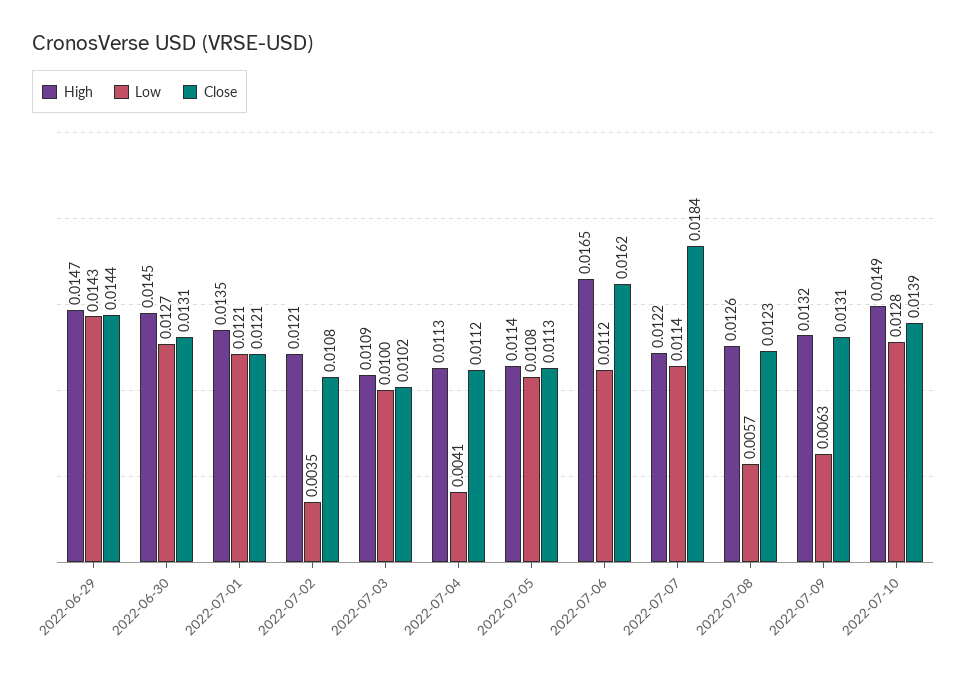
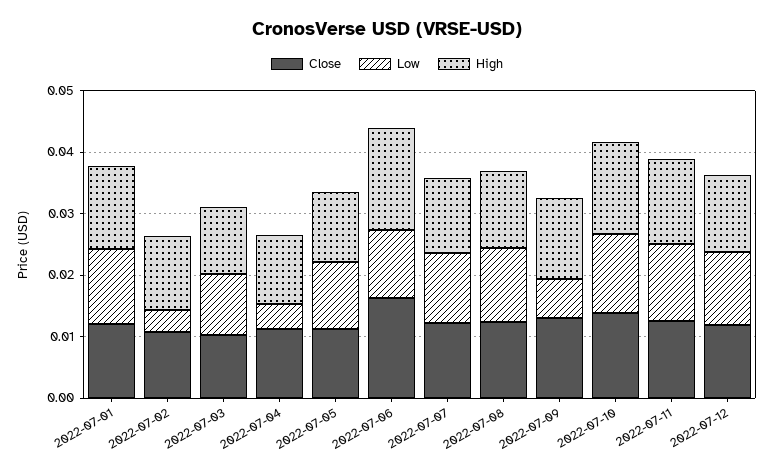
High, 2022-06-29: 0.0147 -> none
Low, 2022-06-29: 0.0143 -> none
Close, 2022-06-29: 0.0144 -> none
High, 2022-06-30: 0.0145 -> none
Low, 2022-06-30: 0.0127 -> none
Close, 2022-06-30: 0.0131 -> none
Close, 2022-07-07: 0.0184 -> 0.012
Low, 2022-07-08: 0.0057 -> 0.012
Close, 2022-07-11: none -> 0.012
Low, 2022-07-11: none -> 0.012
High, 2022-07-11: none -> 0.014
Close, 2022-07-12: none -> 0.012
Low, 2022-07-12: none -> 0.012
High, 2022-07-12: none -> 0.012

